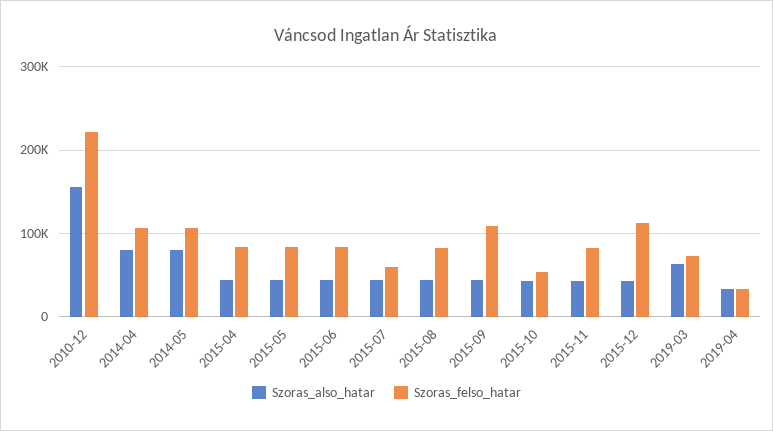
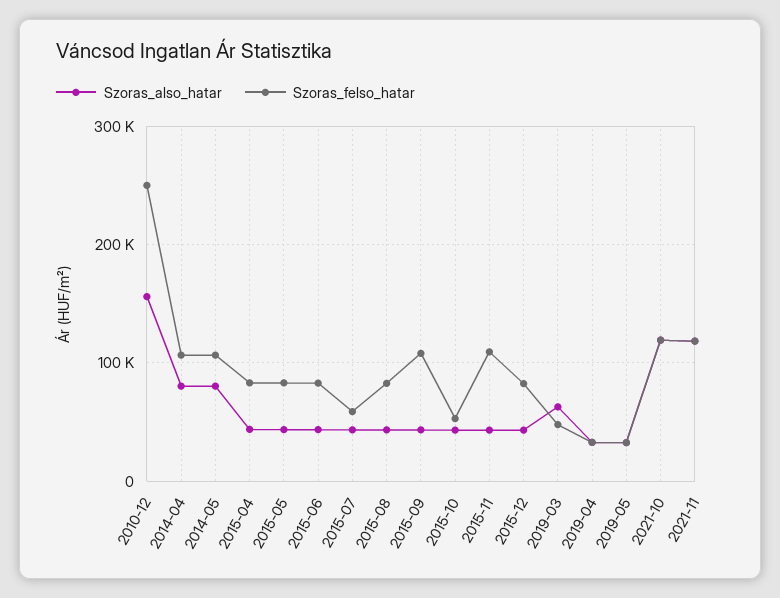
Szoras_felso_hatar, 2010-12: 220000 -> 250000
Szoras_felso_hatar, 2015-11: 80000 -> 110000
Szoras_felso_hatar, 2015-12: 110000 -> 80000
Szoras_felso_hatar, 2019-03: 70000 -> 50000
Szoras_also_hatar, 2019-05: none -> 30000
Szoras_felso_hatar, 2019-05: none -> 30000
Szoras_also_hatar, 2021-10: none -> 120000
Szoras_felso_hatar, 2021-10: none -> 120000
Szoras_also_hatar, 2021-11: none -> 120000
Szoras_felso_hatar, 2021-11: none -> 120000

